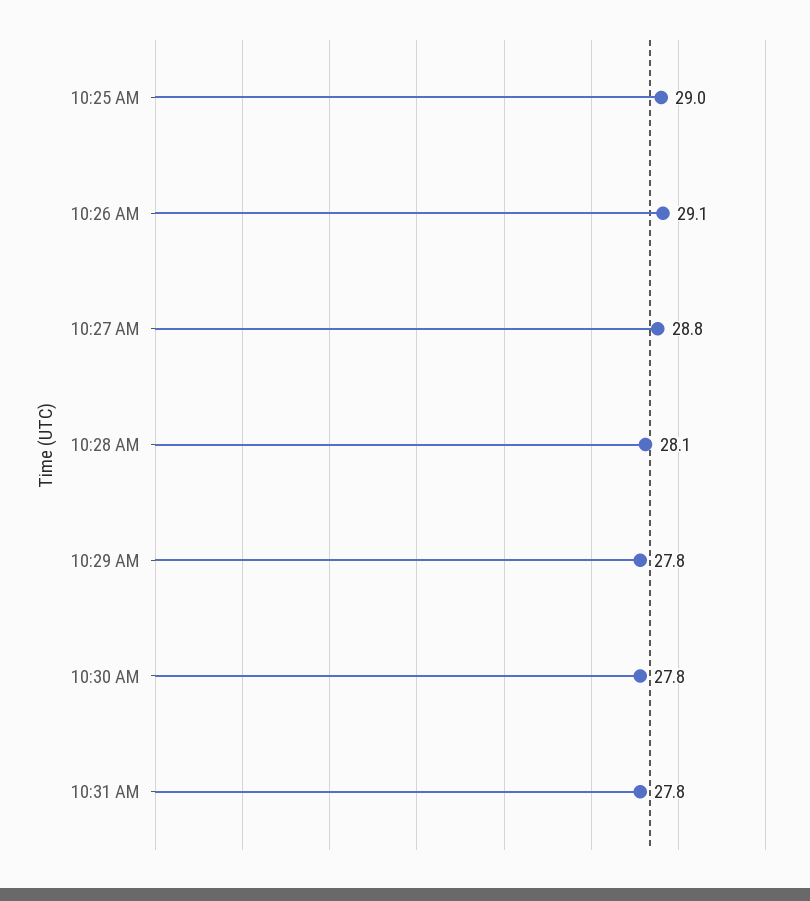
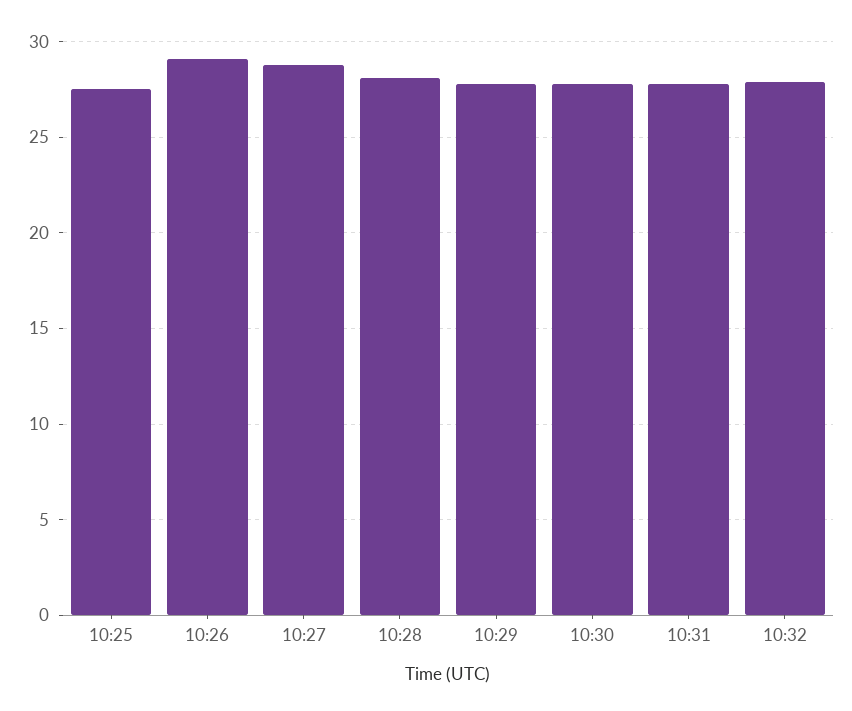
10:25 AM: 29 -> 27.5
10:32: none -> 28

